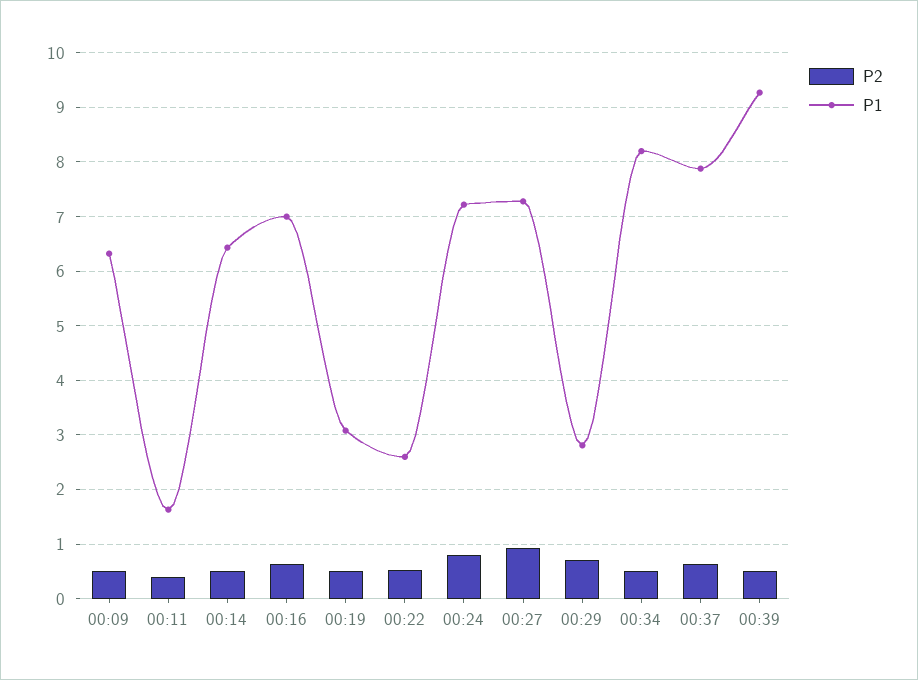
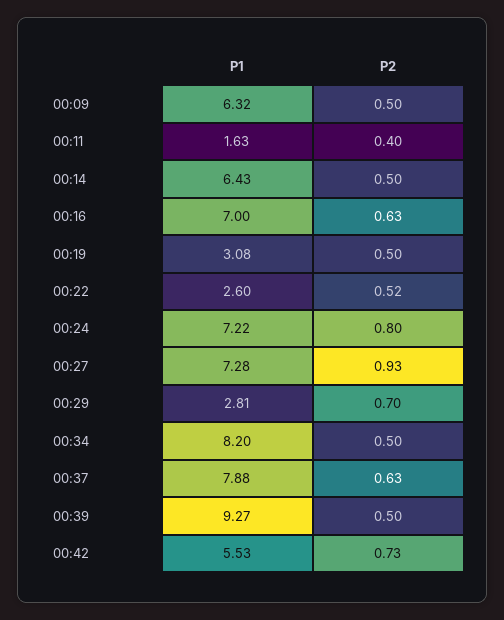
P1, 00:42: none -> 5.53
P2, 00:42: none -> 0.73

